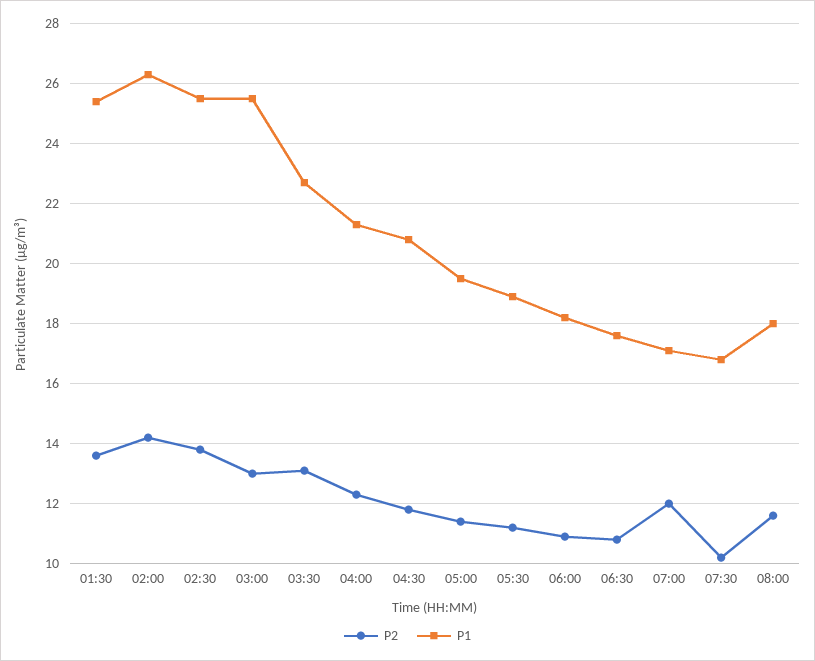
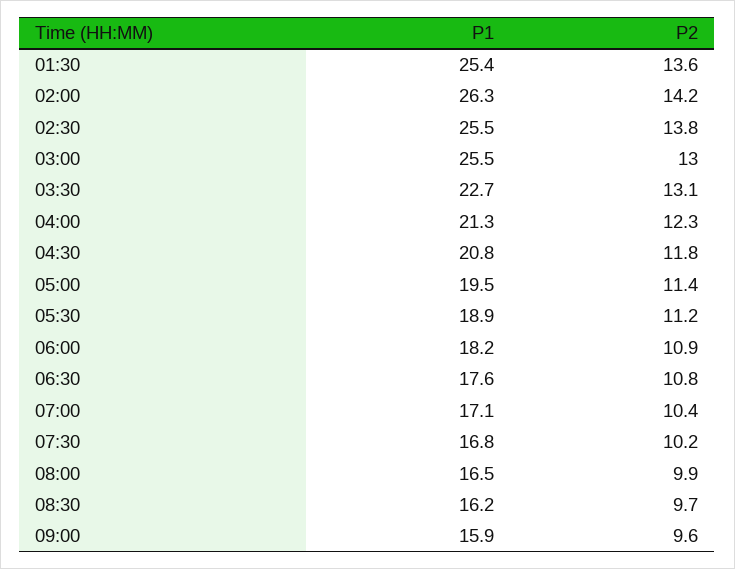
P2, 07:00: 12 -> 10.4
P2, 08:00: 11.5 -> 9.9
P1, 08:00: 18 -> 16.5
P1, 08:30: none -> 16.2
P2, 08:30: none -> 9.7
P1, 09:00: none -> 15.9
P2, 09:00: none -> 9.6

